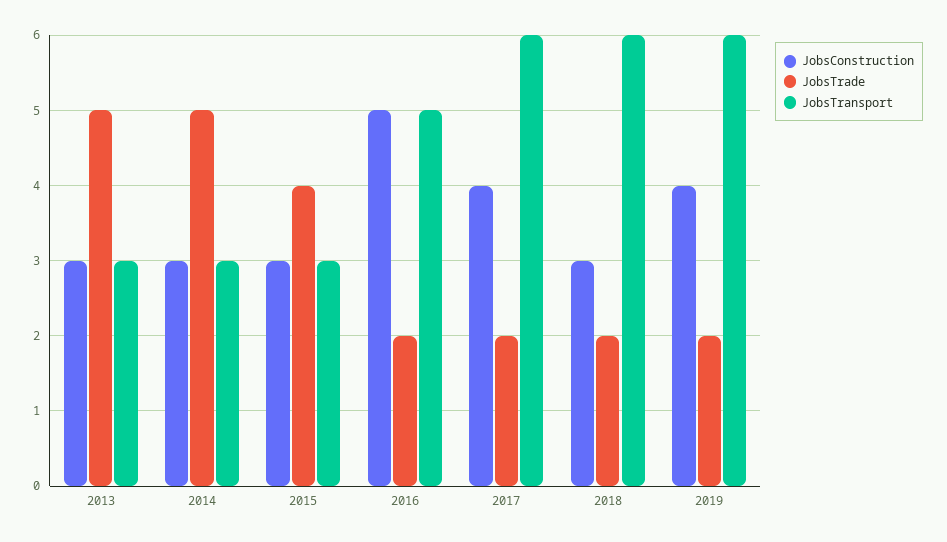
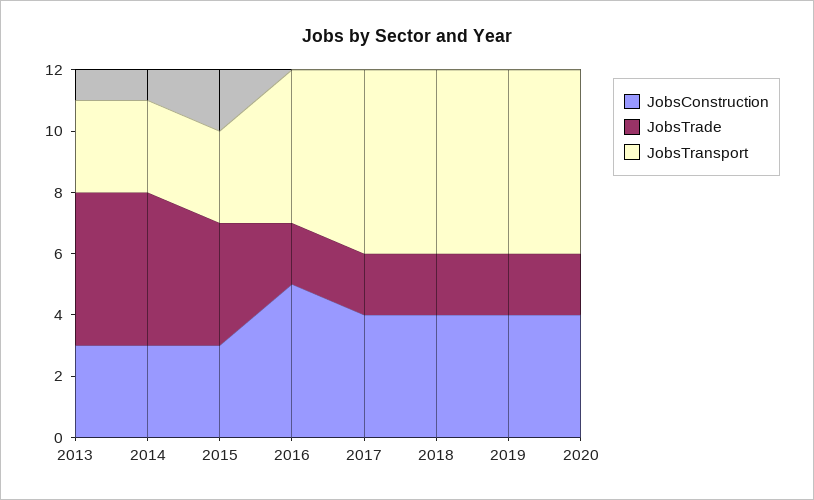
JobsConstruction, 2018: 3 -> 4
JobsConstruction, 2020: none -> 4
JobsTrade, 2020: none -> 2
JobsTransport, 2020: none -> 6

